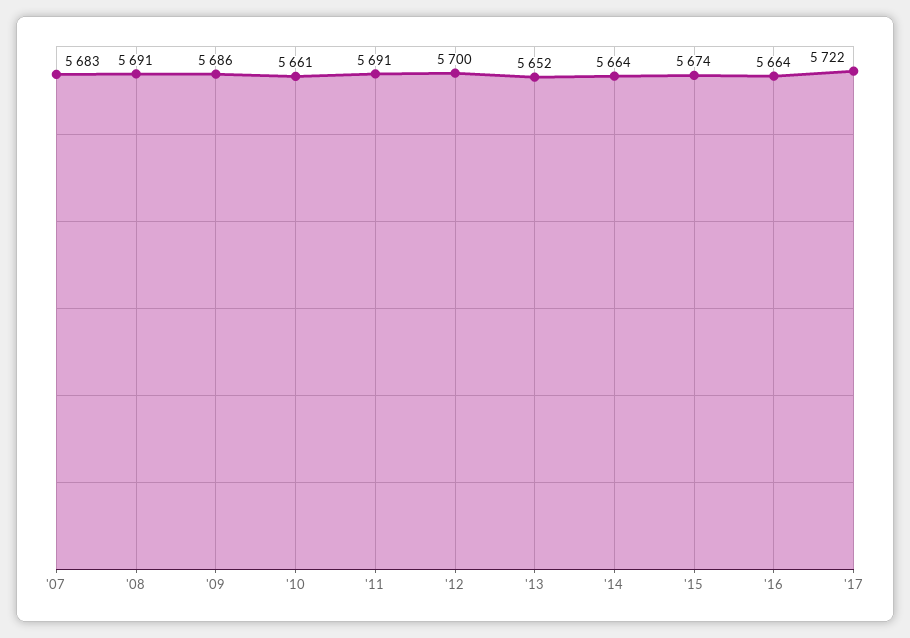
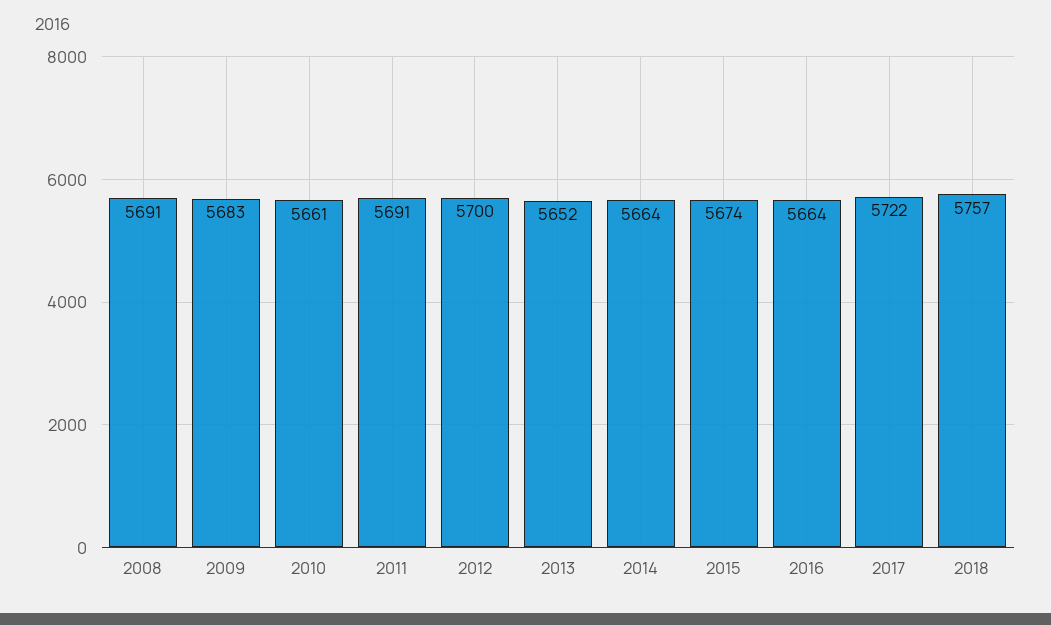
'07: 5683 -> none
'09: 5686 -> 5683
2018: none -> 5757

